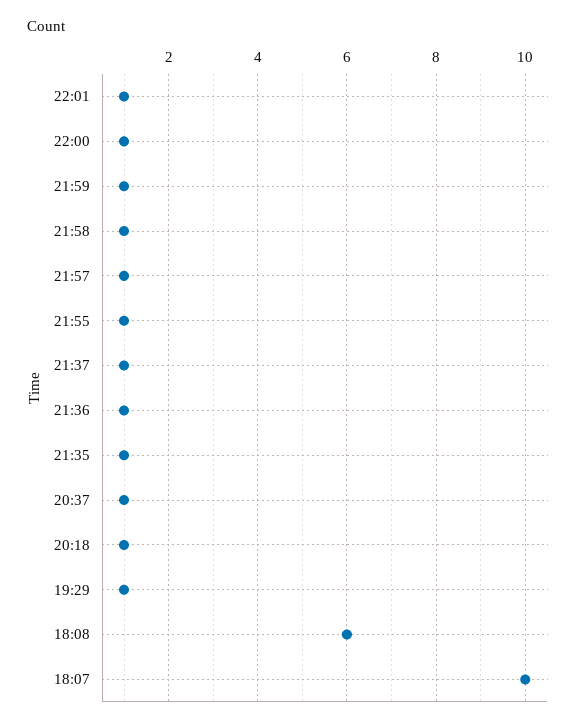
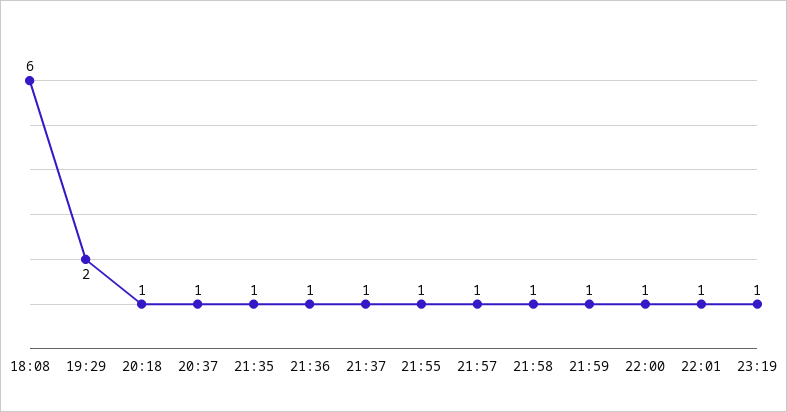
19:29: 1 -> 2
18:07: 10 -> none
23:19: none -> 1

